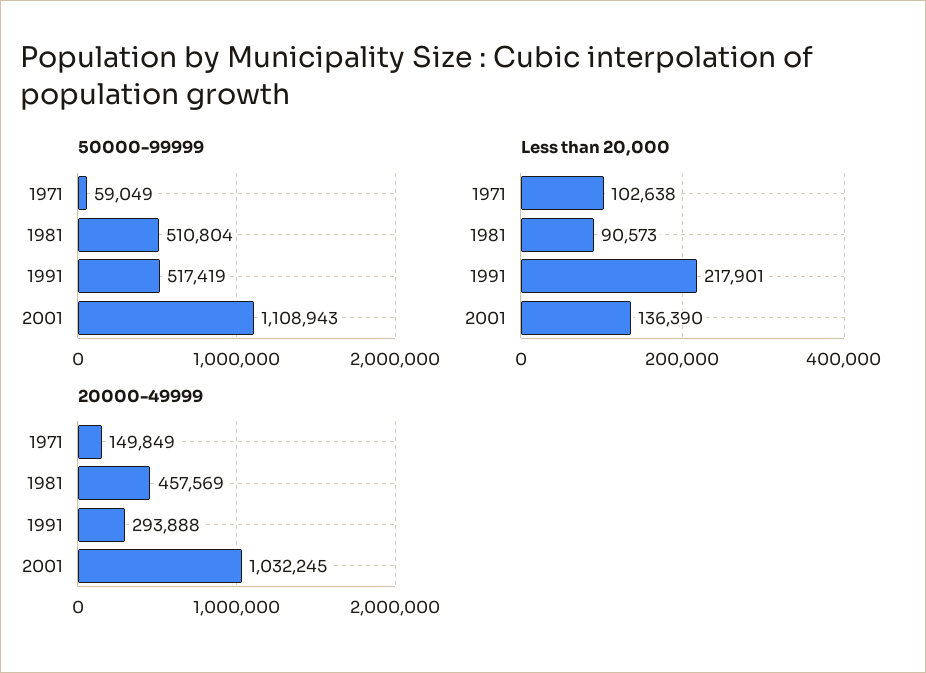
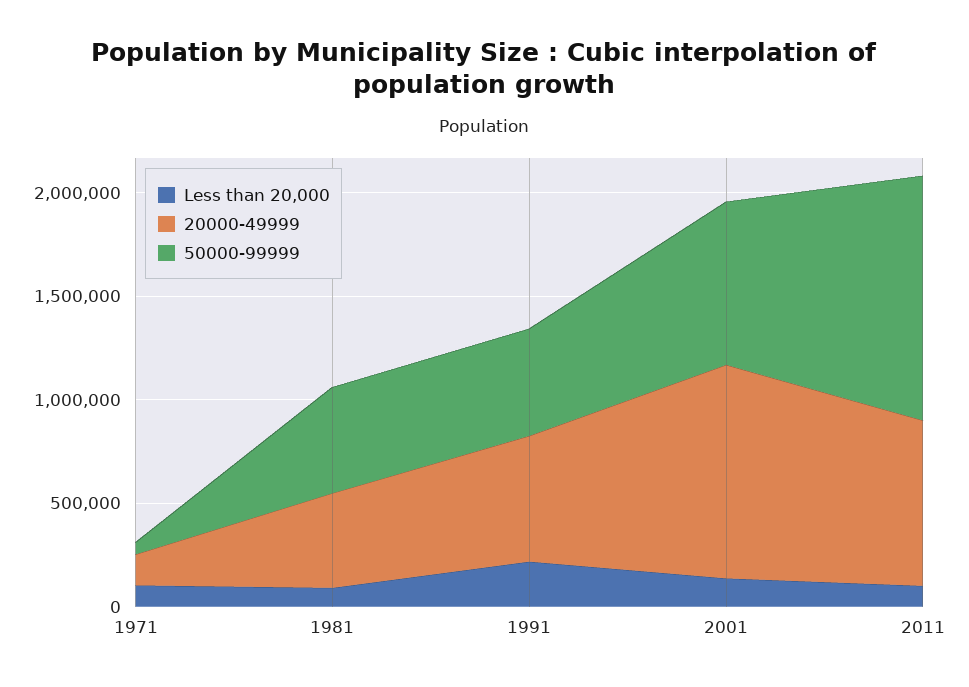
50000-99999, 2001: 1108943 -> 800000
20000-49999, 1991: 293888 -> 600000
Less than 20,000, 2011: none -> 100000
20000-49999, 2011: none -> 800000
50000-99999, 2011: none -> 1200000

